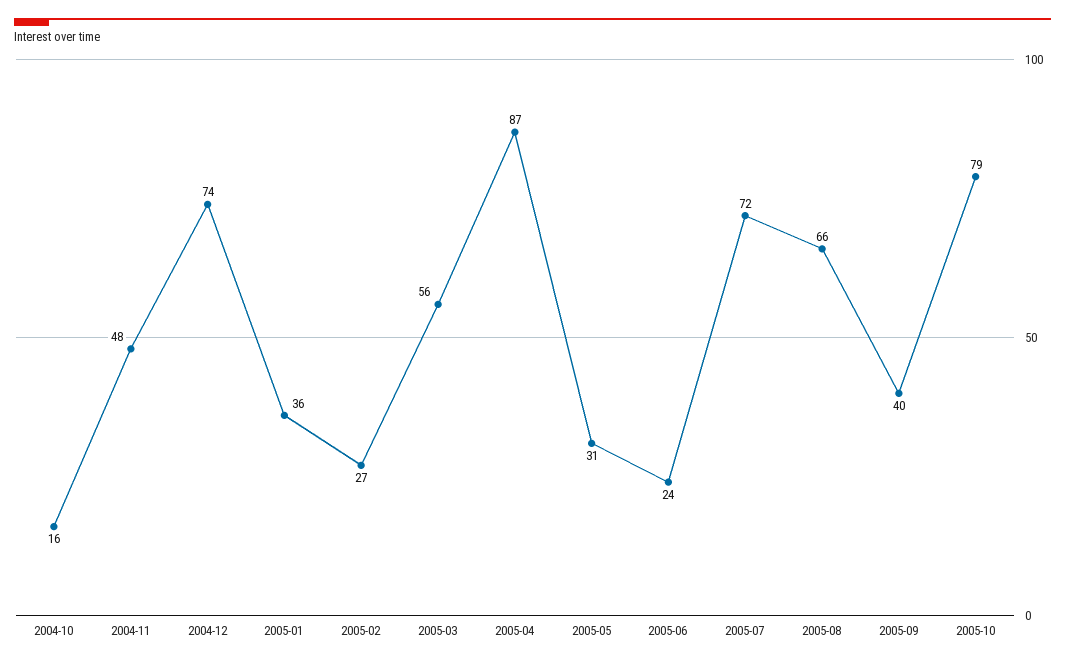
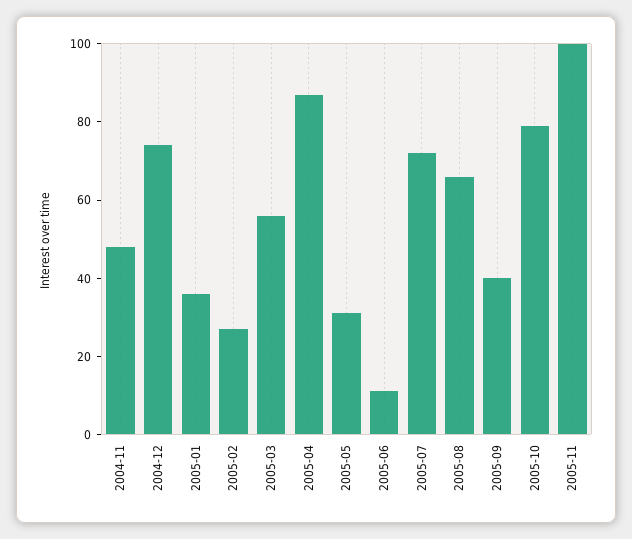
2004-10: 16 -> none
2005-06: 24 -> 10
2005-11: none -> 100

